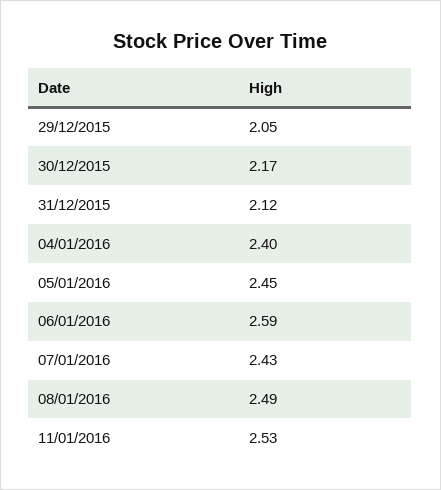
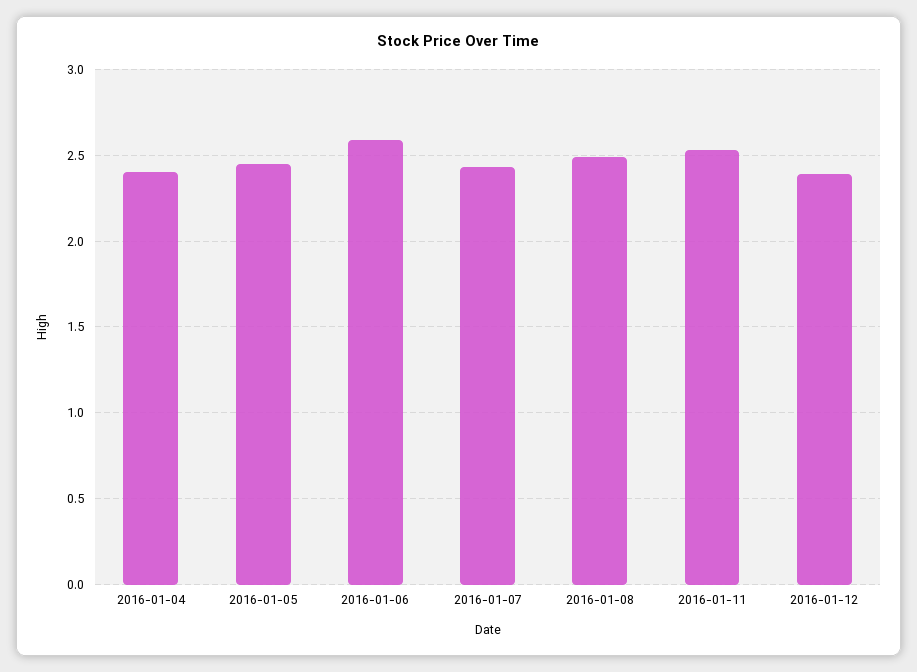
29/12/2015: 2.05 -> none
30/12/2015: 2.17 -> none
31/12/2015: 2.12 -> none
2016-01-12: none -> 2.4

